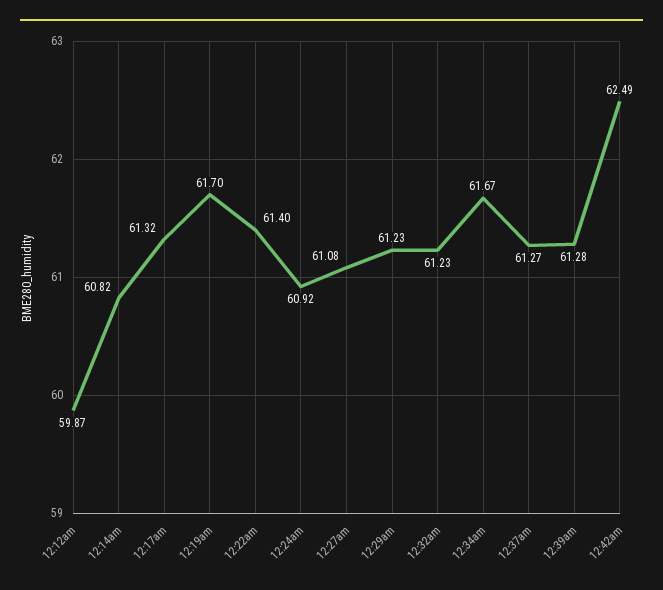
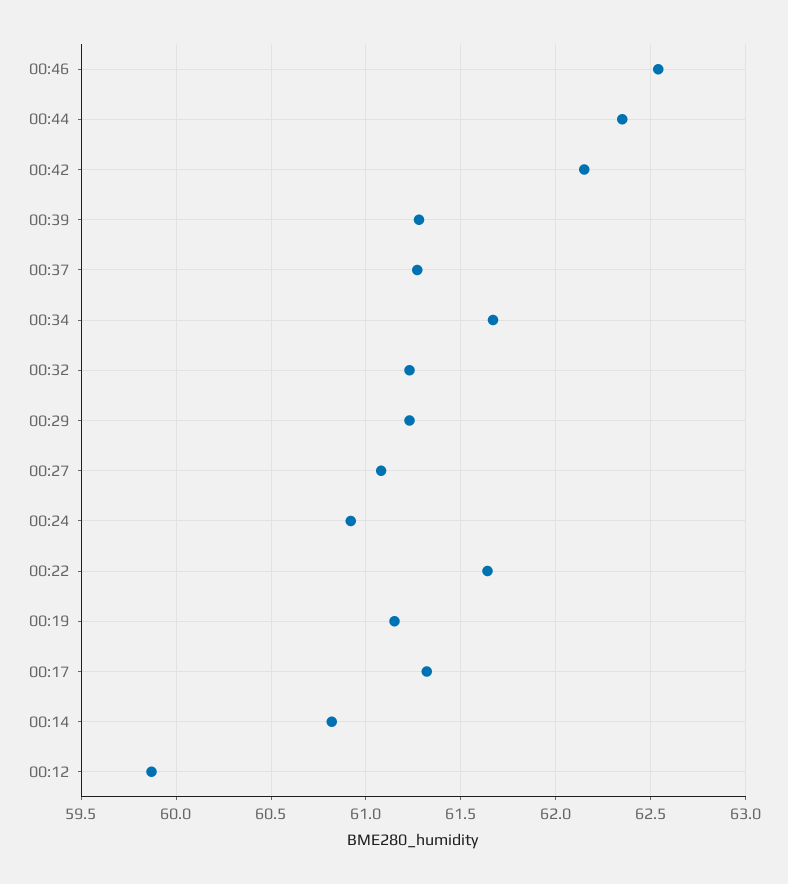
12:19am: 61.7 -> 61.15
12:22am: 61.4 -> 61.65
12:42am: 62.49 -> 62.15
00:46: none -> 62.55
00:44: none -> 62.35

